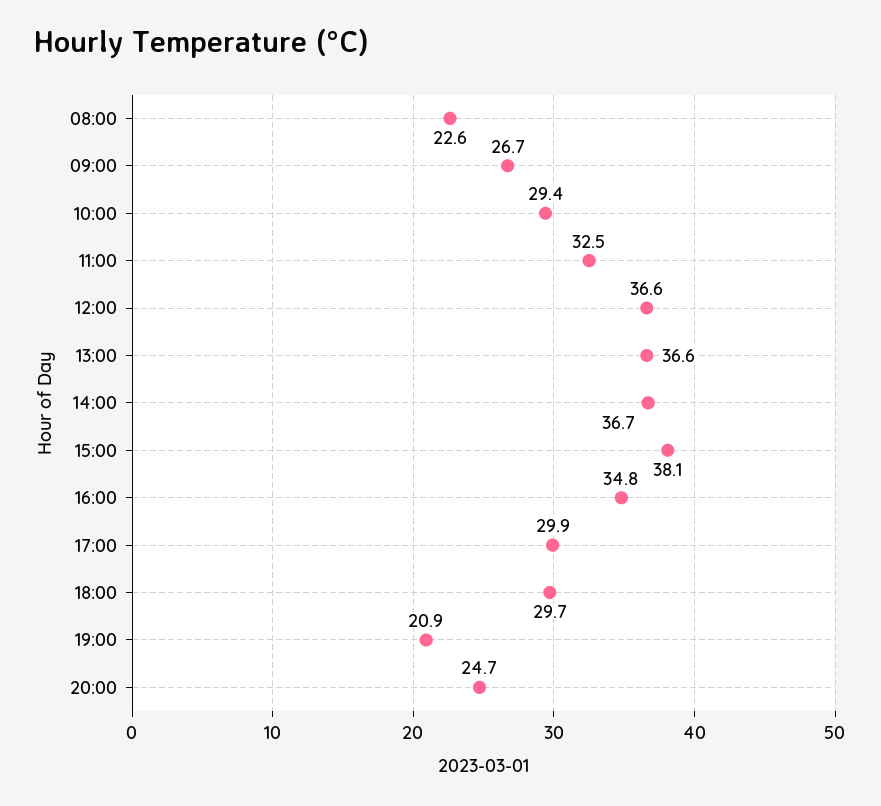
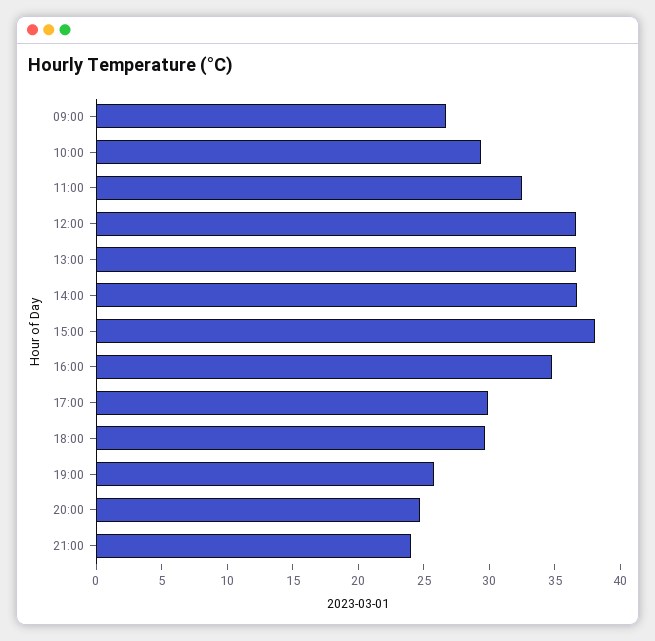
08:00: 22.6 -> none
19:00: 20.9 -> 26
21:00: none -> 24

